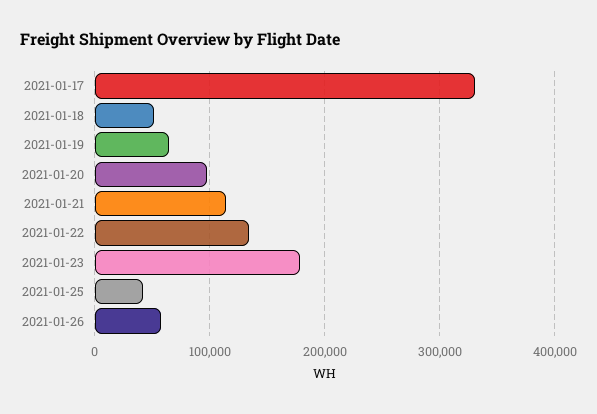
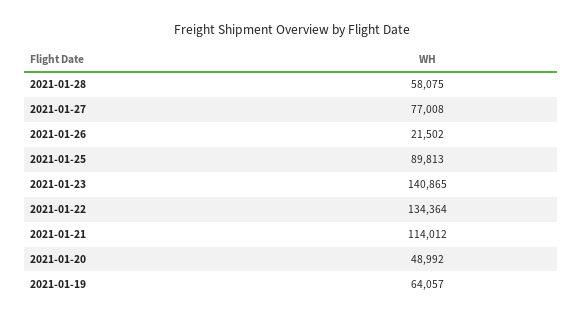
2021-01-17: 330000 -> none
2021-01-18: 50000 -> none
2021-01-20: 100000 -> 48992
2021-01-23: 180000 -> 140865
2021-01-25: 40000 -> 89813
2021-01-26: 60000 -> 21502
2021-01-28: none -> 58075
2021-01-27: none -> 77008

